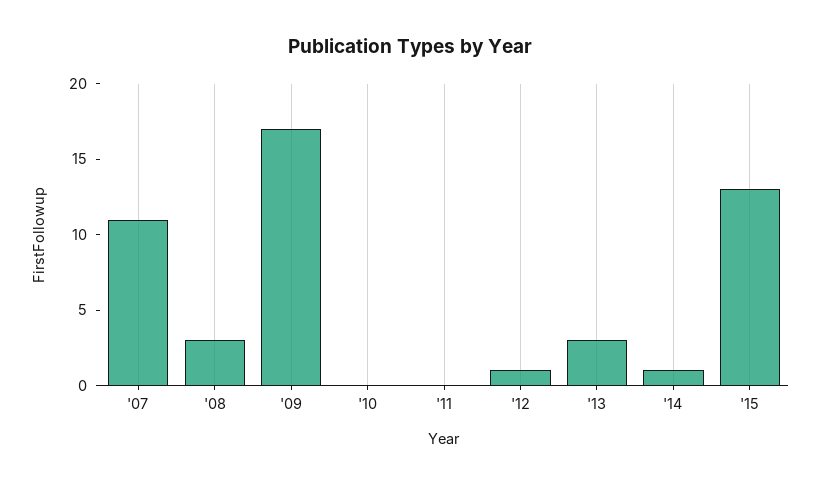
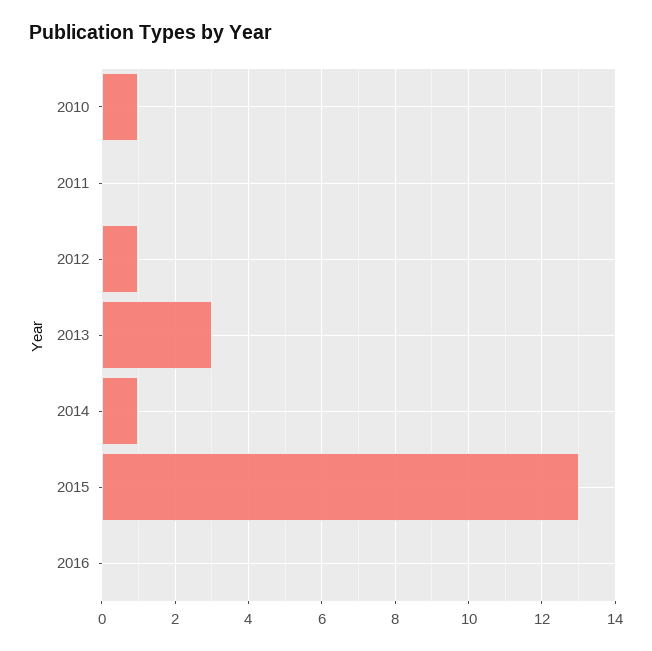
'07: 11 -> none
'08: 3 -> none
'09: 17 -> none
'10: 0 -> 1
2016: none -> 0

